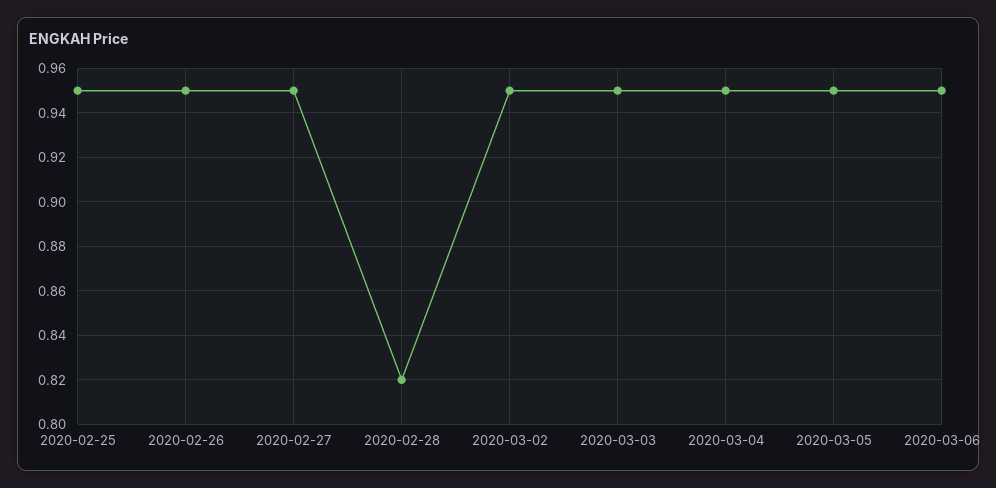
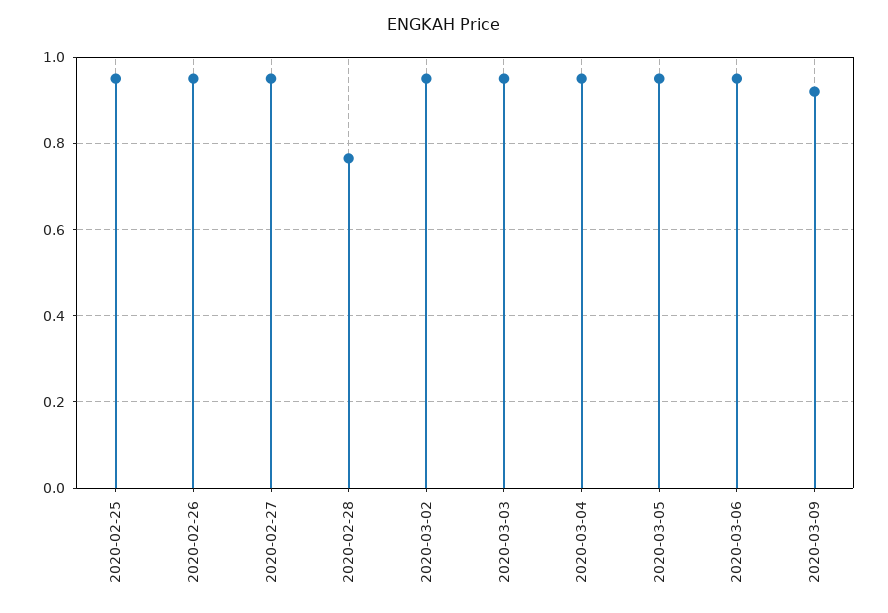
2020-02-28: 0.82 -> 0.76
2020-03-09: none -> 0.92

